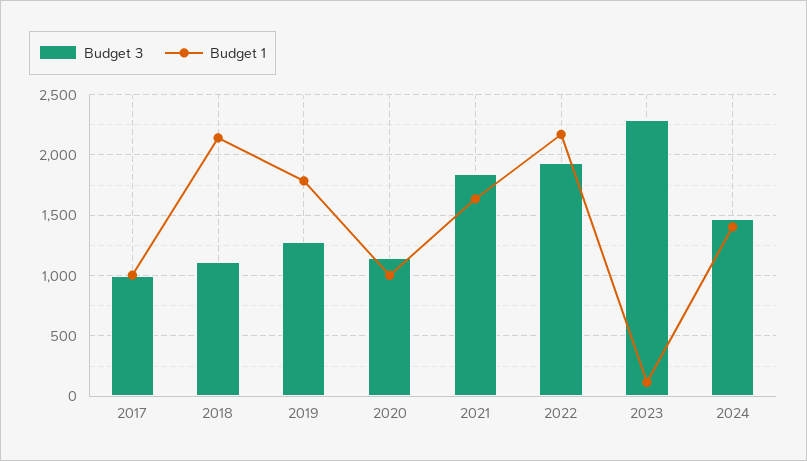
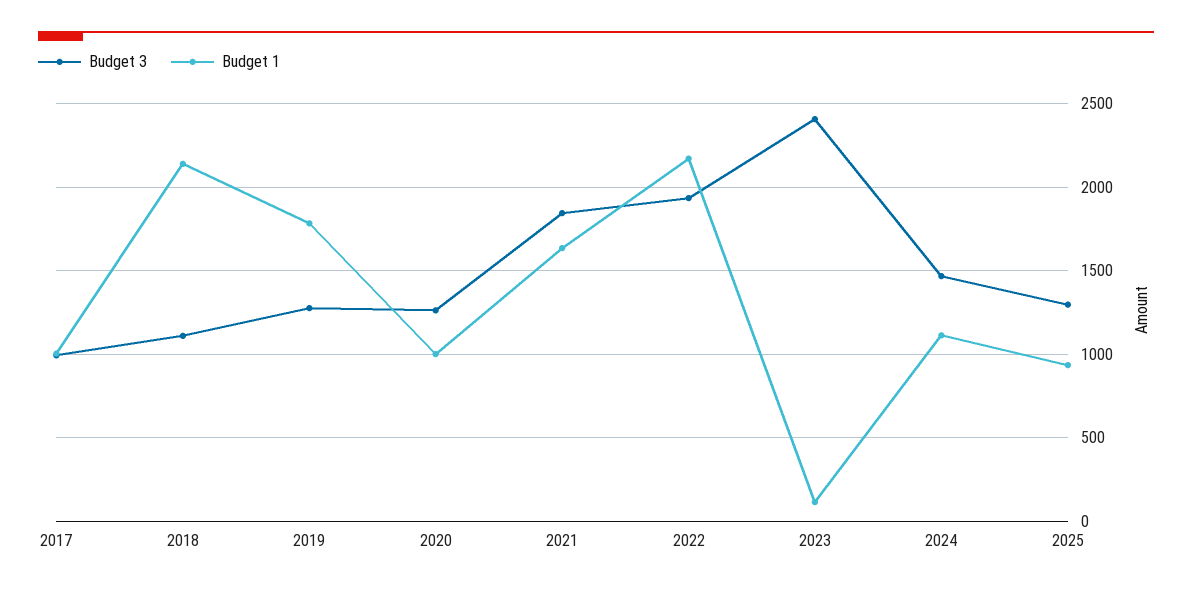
Budget 3, 2020: 1150 -> 1250
Budget 3, 2023: 2300 -> 2400
Budget 1, 2024: 1400 -> 1100
Budget 3, 2025: none -> 1300
Budget 1, 2025: none -> 950

